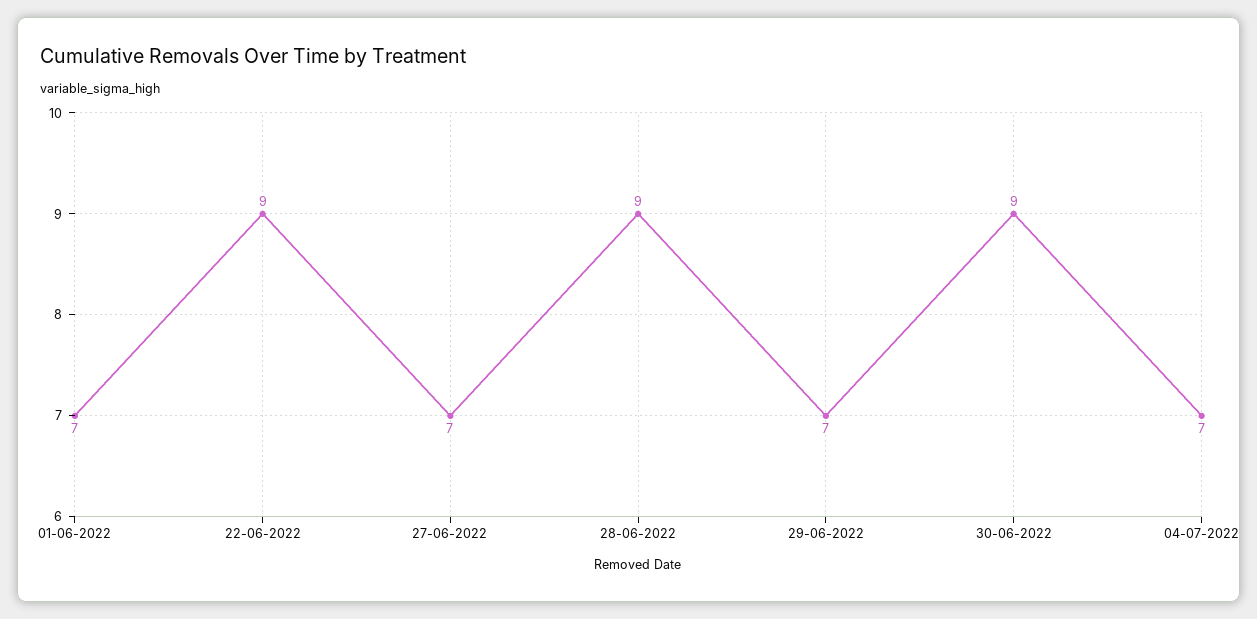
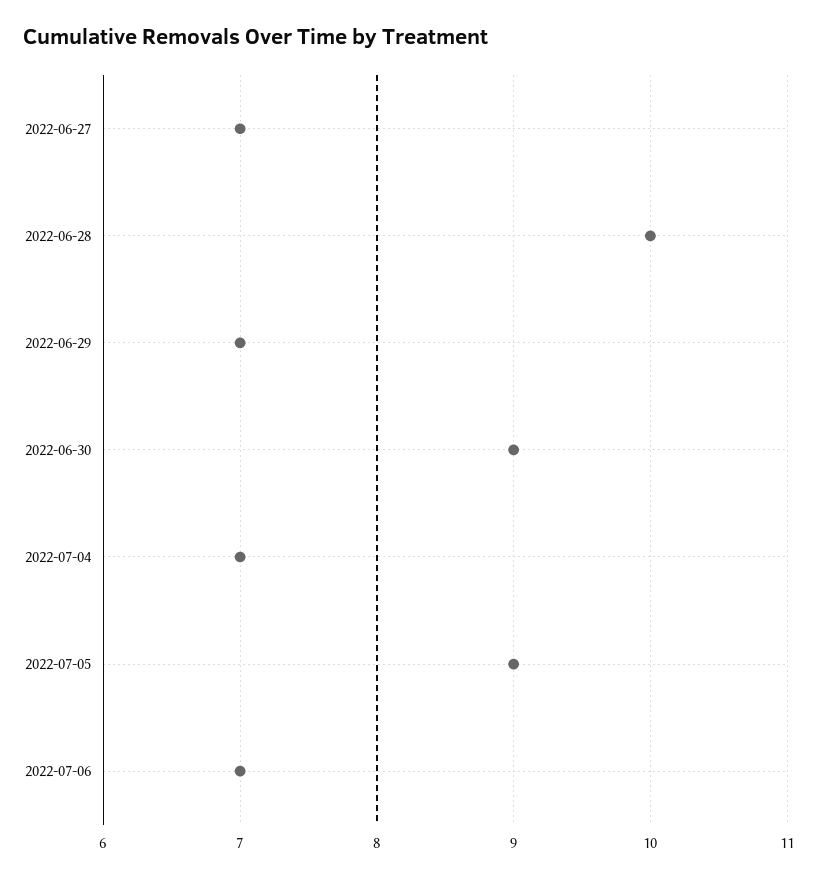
01-06-2022: 7 -> none
22-06-2022: 9 -> none
28-06-2022: 9 -> 10
2022-07-05: none -> 9
2022-07-06: none -> 7

